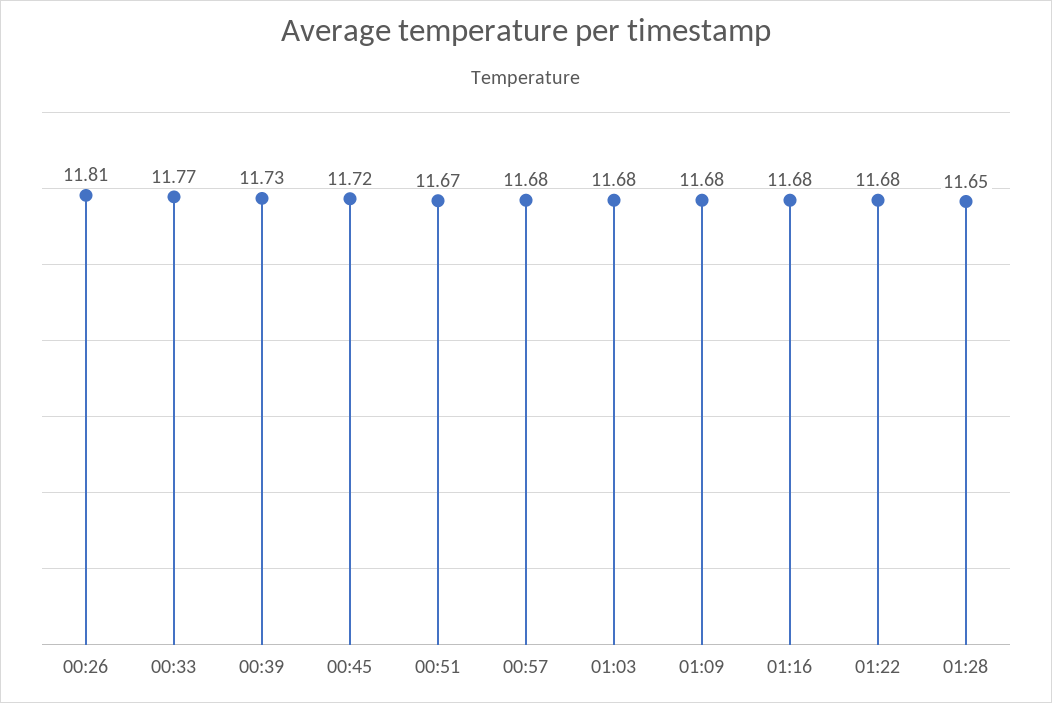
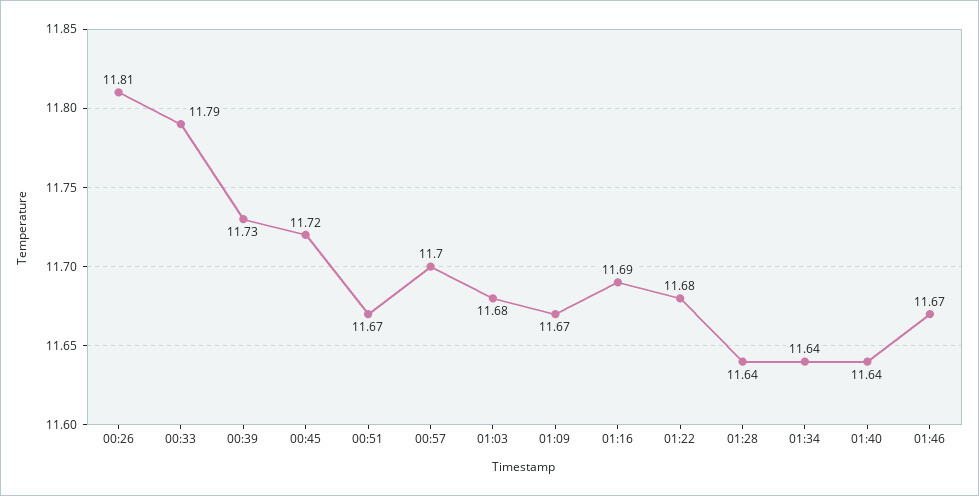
00:33: 11.77 -> 11.79
00:57: 11.68 -> 11.7
01:09: 11.68 -> 11.67
01:16: 11.68 -> 11.69
01:28: 11.65 -> 11.64
01:34: none -> 11.64
01:40: none -> 11.64
01:46: none -> 11.67

